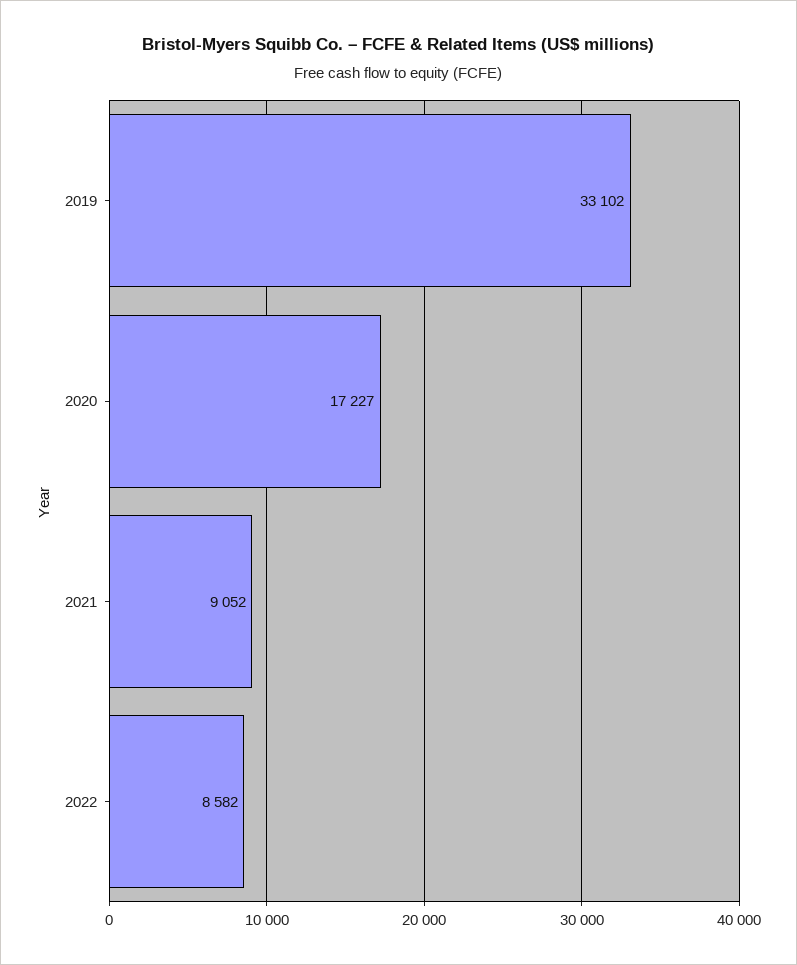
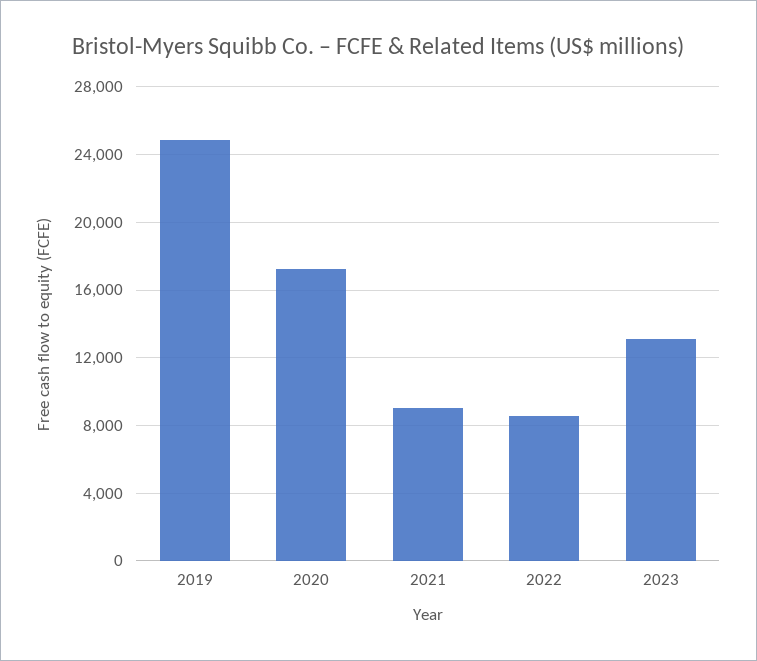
2019: 33102 -> 25000
2023: none -> 13000

